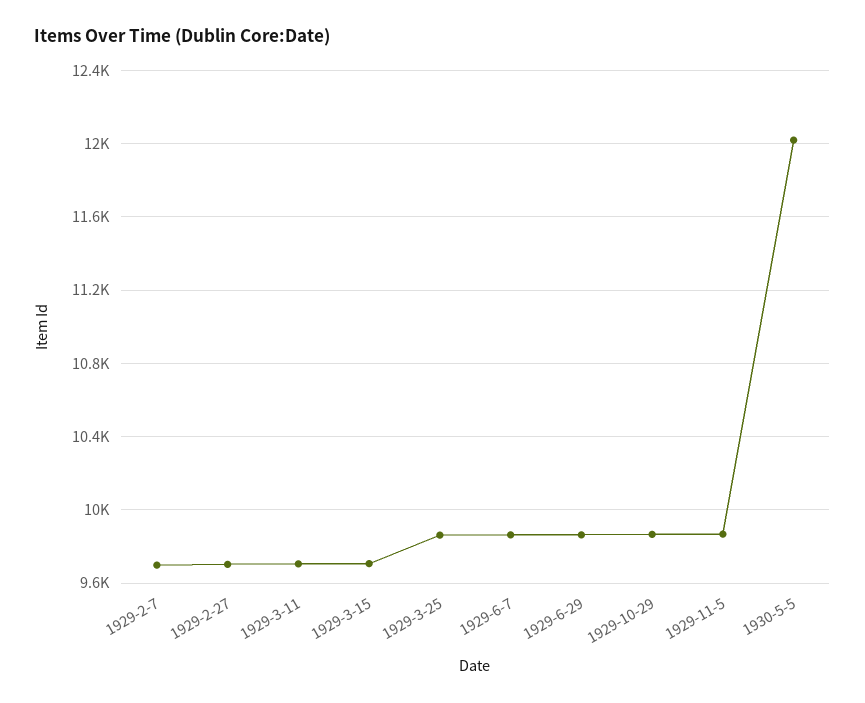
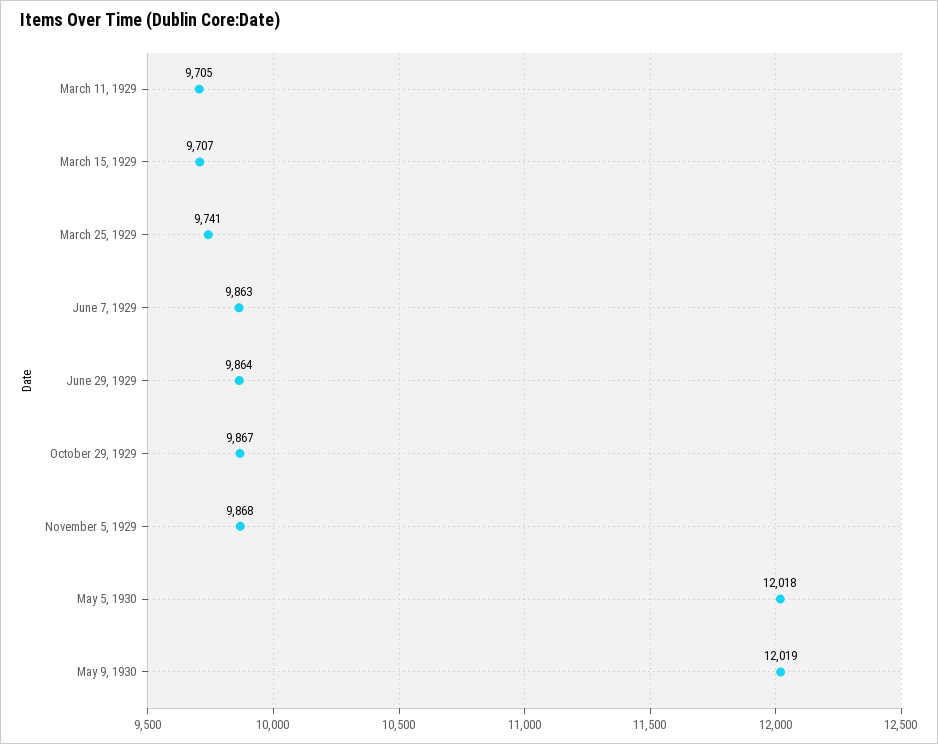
1929-2-7: 9700 -> none
1929-2-27: 9700 -> none
1929-3-25: 9850 -> 9741
May 9, 1930: none -> 12019

